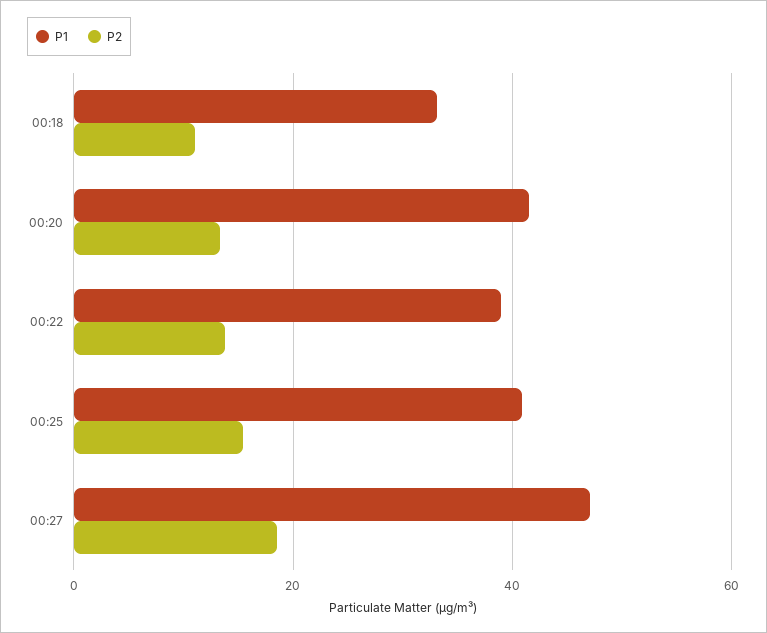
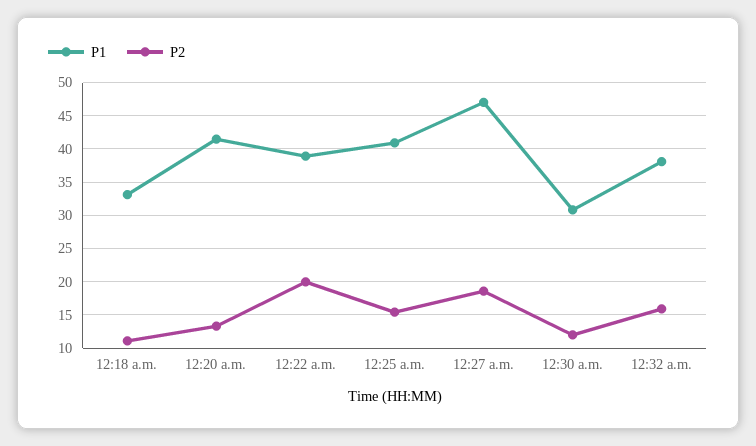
P2, 00:22: 14 -> 20
P1, 12:30 a.m.: none -> 31
P2, 12:30 a.m.: none -> 12
P1, 12:32 a.m.: none -> 38
P2, 12:32 a.m.: none -> 16

